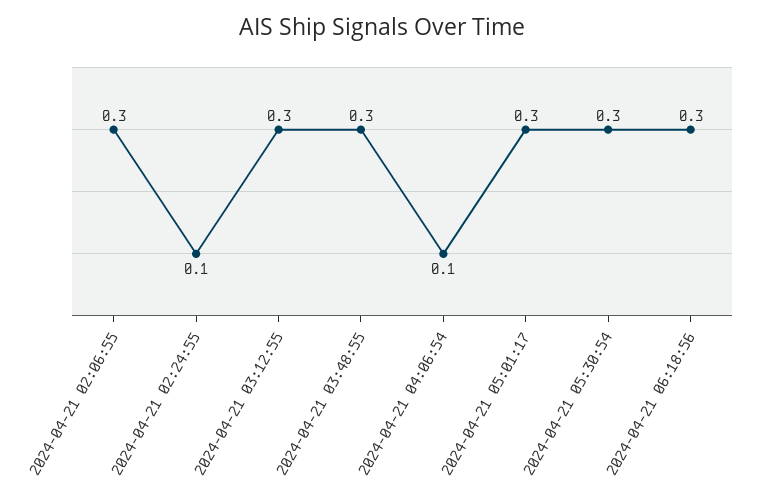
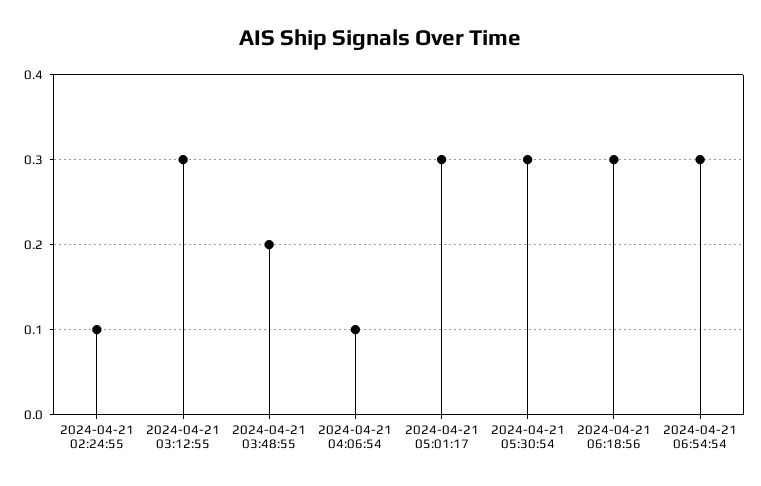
2024-04-21 02:06:55: 0.3 -> none
2024-04-21 03:48:55: 0.3 -> 0.2
2024-04-21 06:54:54: none -> 0.3

